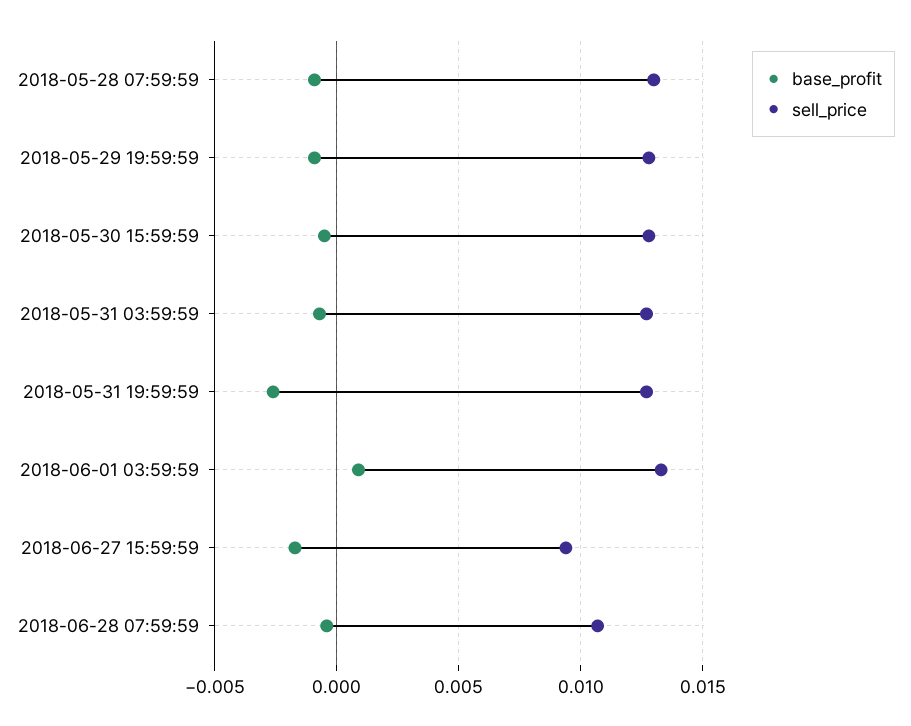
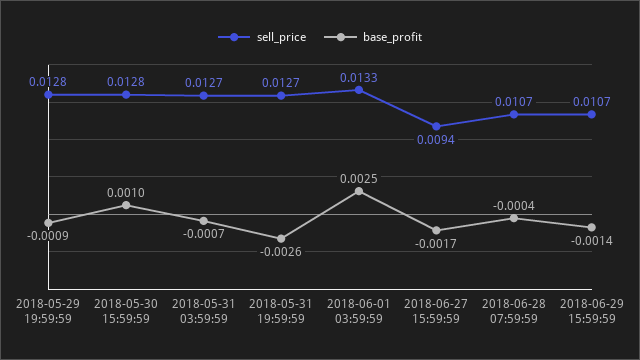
base_profit, 2018-05-28 07:59:59: -0.001 -> none
sell_price, 2018-05-28 07:59:59: 0.013 -> none
base_profit, 2018-05-30 15:59:59: -0.0005 -> 0.001
base_profit, 2018-06-01 03:59:59: 0.001 -> 0.0025
sell_price, 2018-06-29 15:59:59: none -> 0.0107
base_profit, 2018-06-29 15:59:59: none -> -0.0014

